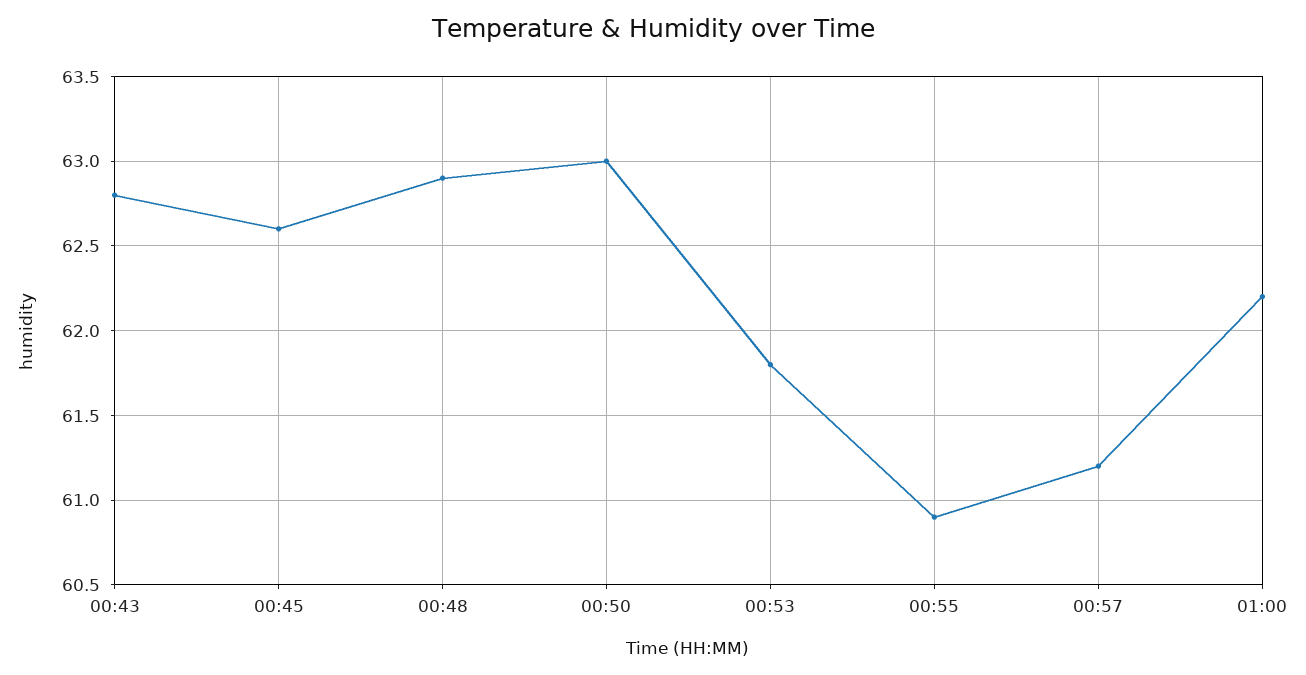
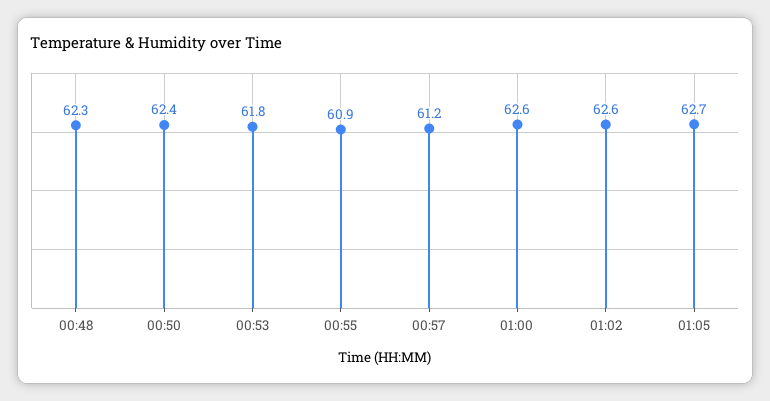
00:43: 62.8 -> none
00:45: 62.6 -> none
00:48: 62.9 -> 62.3
00:50: 63 -> 62.4
01:00: 62.2 -> 62.6
01:02: none -> 62.6
01:05: none -> 62.7

